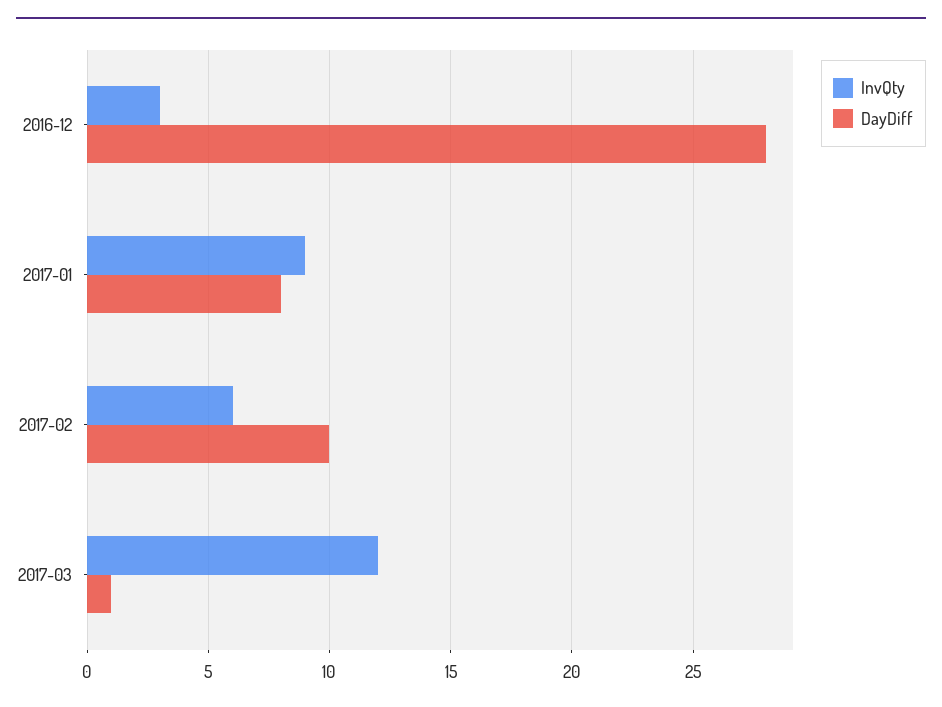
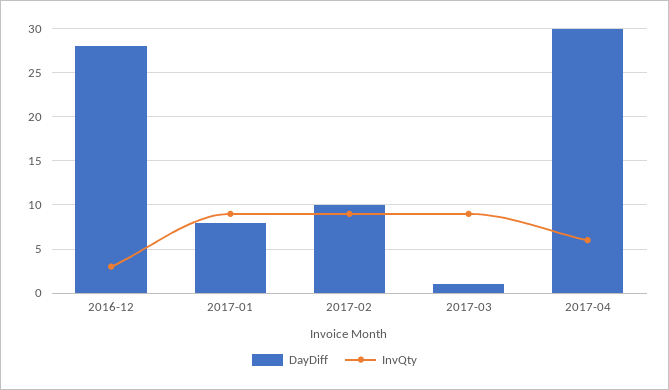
InvQty, 2017-02: 6 -> 9
InvQty, 2017-03: 12 -> 9
DayDiff, 2017-04: none -> 30
InvQty, 2017-04: none -> 6

